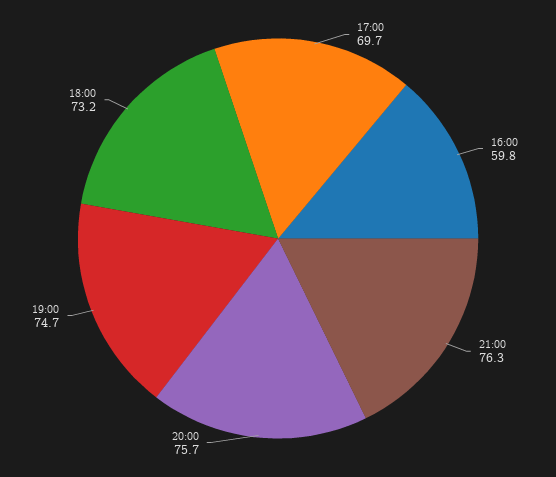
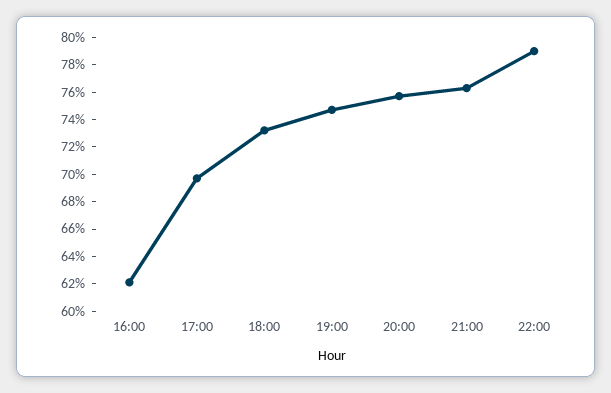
16:00: 59.8 -> 62
22:00: none -> 79

